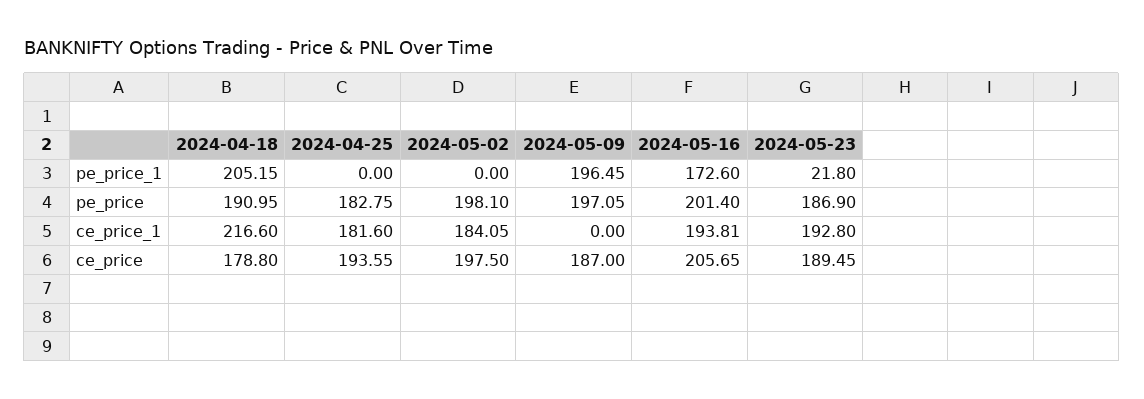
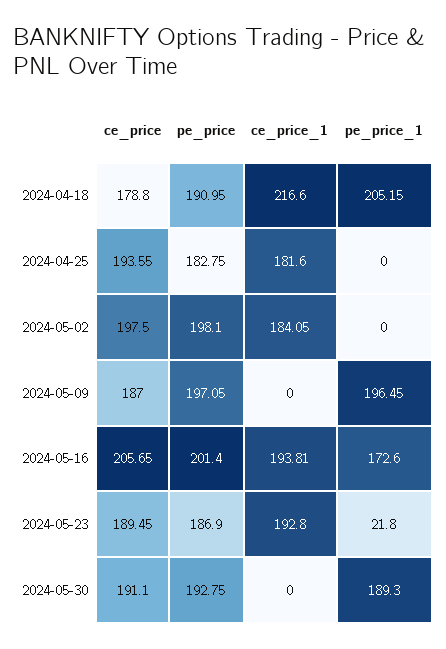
2024-05-30, ce_price: none -> 191.1
2024-05-30, pe_price: none -> 192.75
2024-05-30, ce_price_1: none -> 0
2024-05-30, pe_price_1: none -> 189.3

